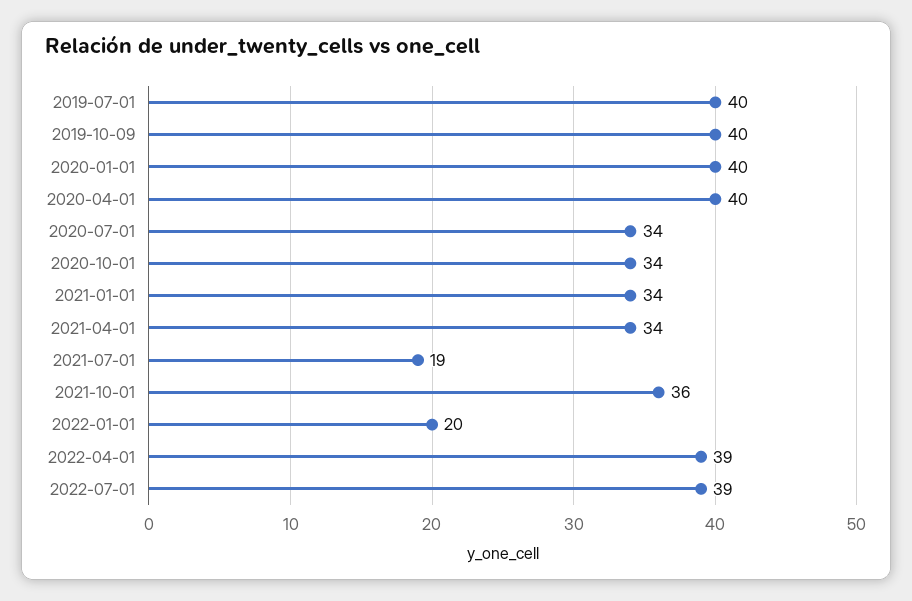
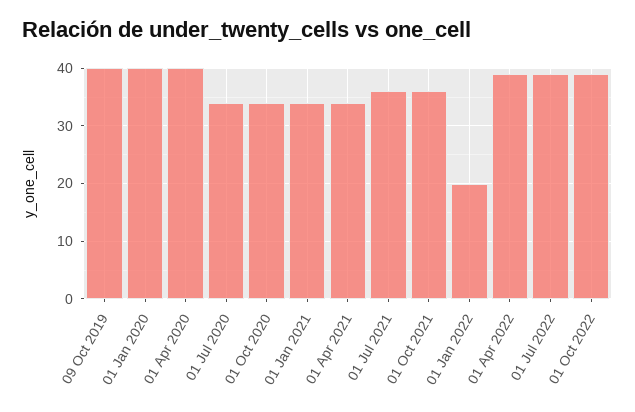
2019-07-01: 40 -> none
2021-07-01: 19 -> 35
01 Oct 2022: none -> 40

